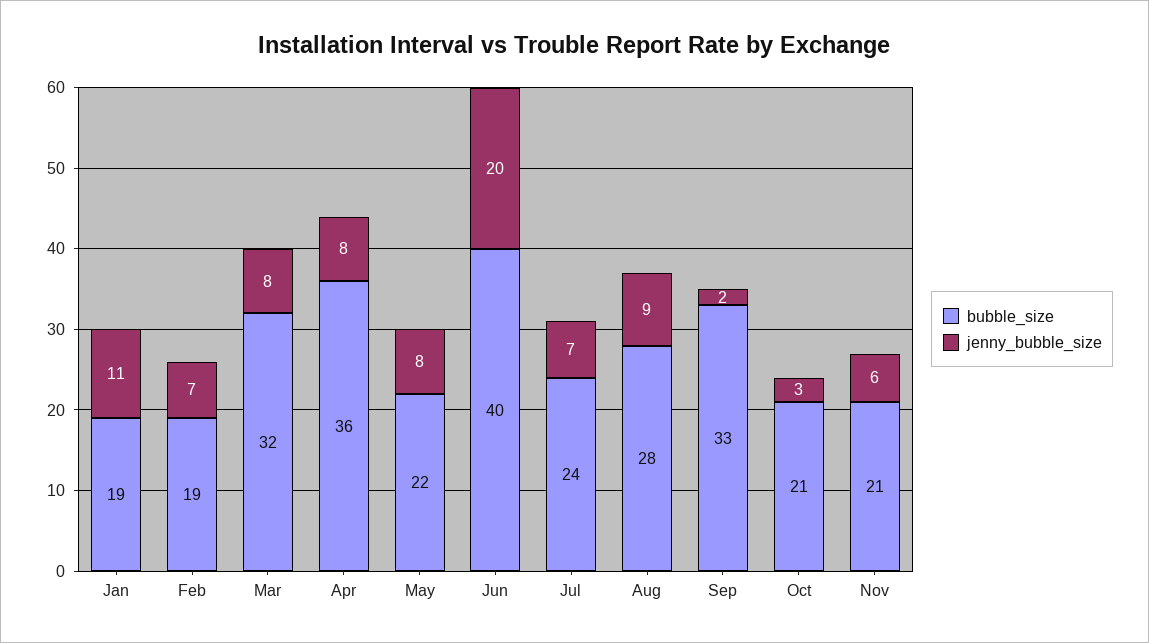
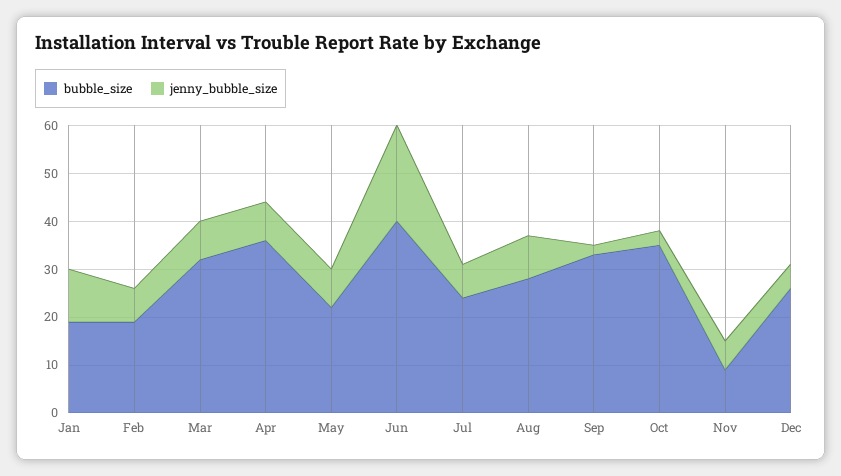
bubble_size, Oct: 21 -> 35
bubble_size, Nov: 21 -> 10
bubble_size, Dec: none -> 25
jenny_bubble_size, Dec: none -> 5

